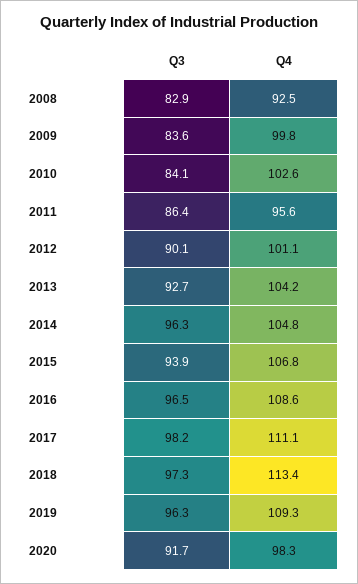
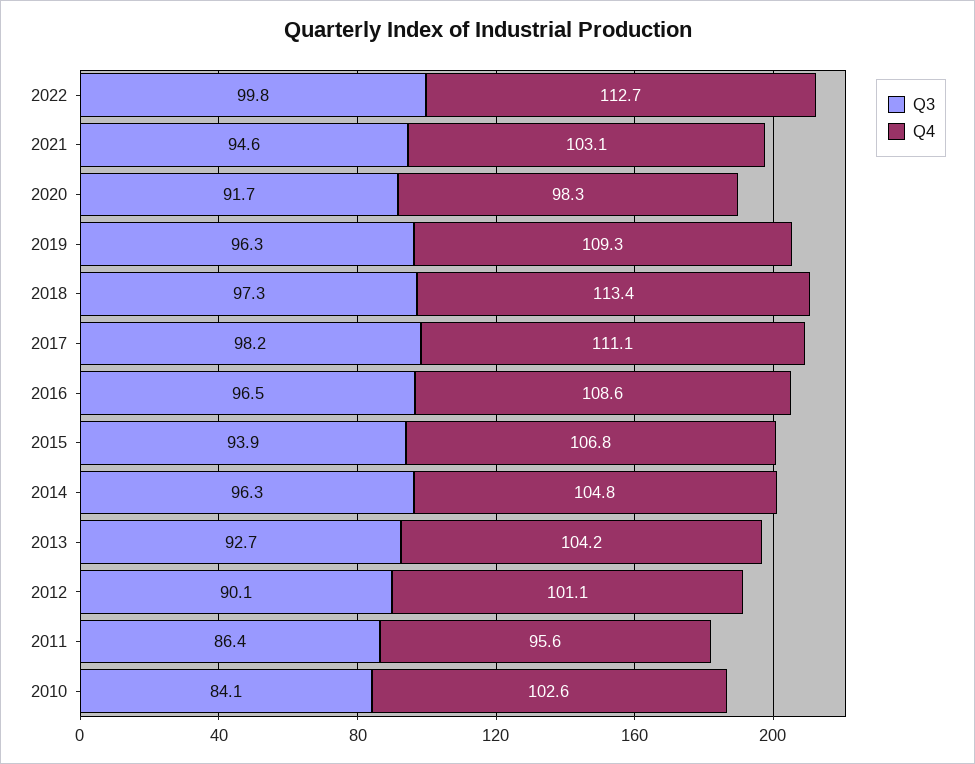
Q3, 2008: 82.9 -> none
Q4, 2008: 92.5 -> none
Q3, 2009: 83.6 -> none
Q4, 2009: 99.8 -> none
Q3, 2022: none -> 99.8
Q4, 2022: none -> 112.7
Q3, 2021: none -> 94.6
Q4, 2021: none -> 103.1

